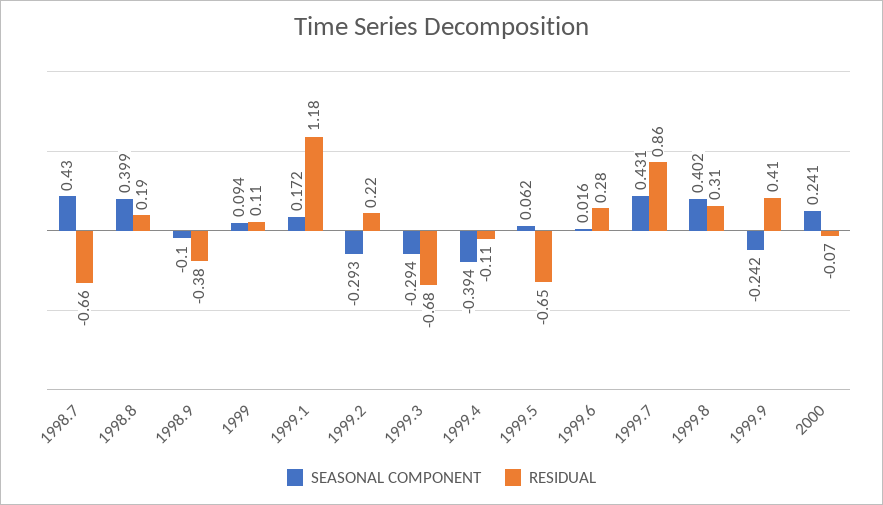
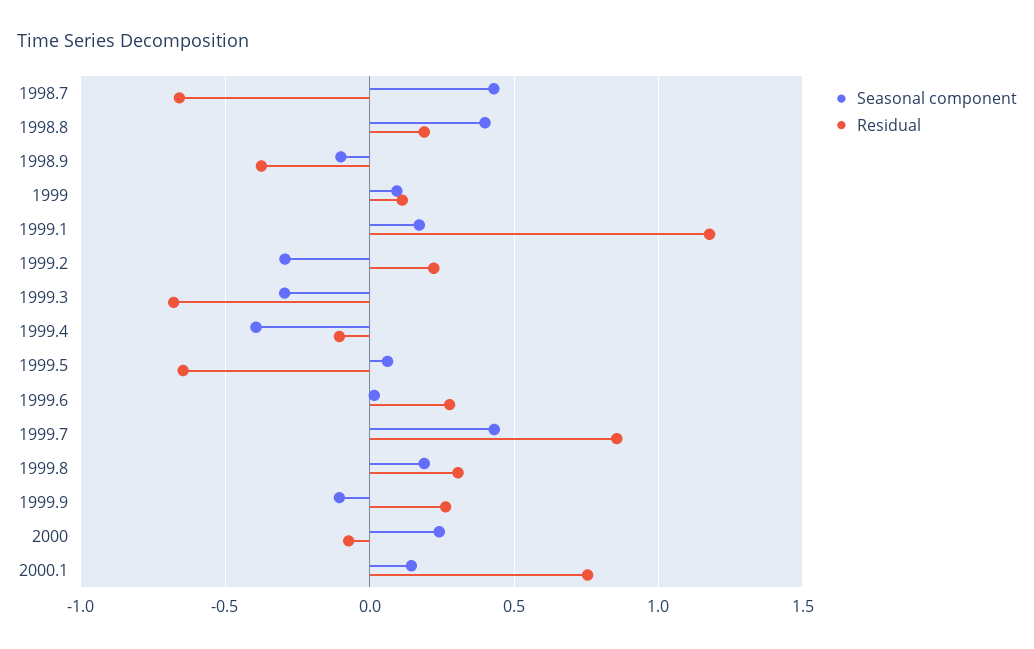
SEASONAL COMPONENT, 1999.8: 0.402 -> 0.2
SEASONAL COMPONENT, 1999.9: -0.242 -> -0.1
RESIDUAL, 1999.9: 0.41 -> 0.25
SEASONAL COMPONENT, 2000.1: none -> 0.15
RESIDUAL, 2000.1: none -> 0.75

